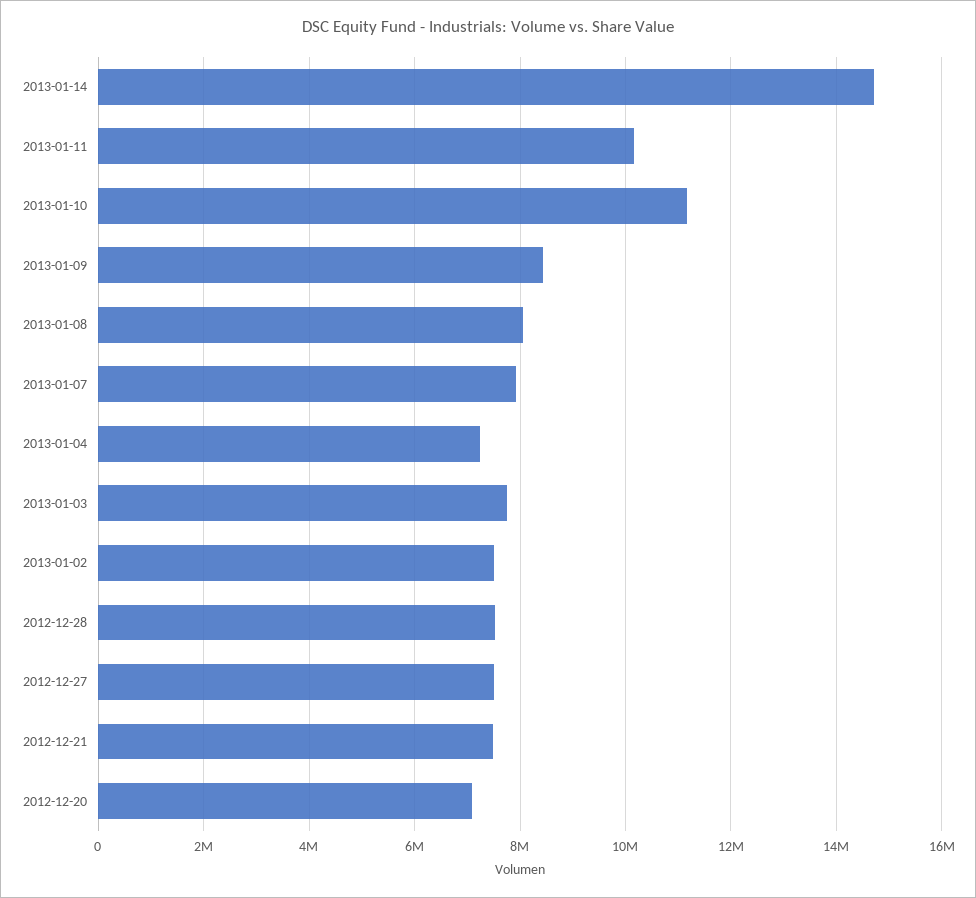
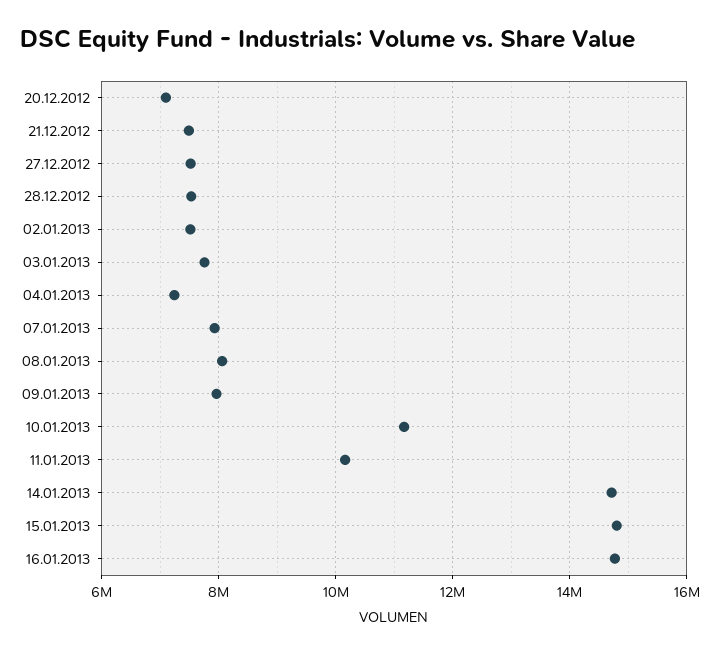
2013-01-09: 8400000 -> 8000000
15.01.2013: none -> 14800000
16.01.2013: none -> 14800000

